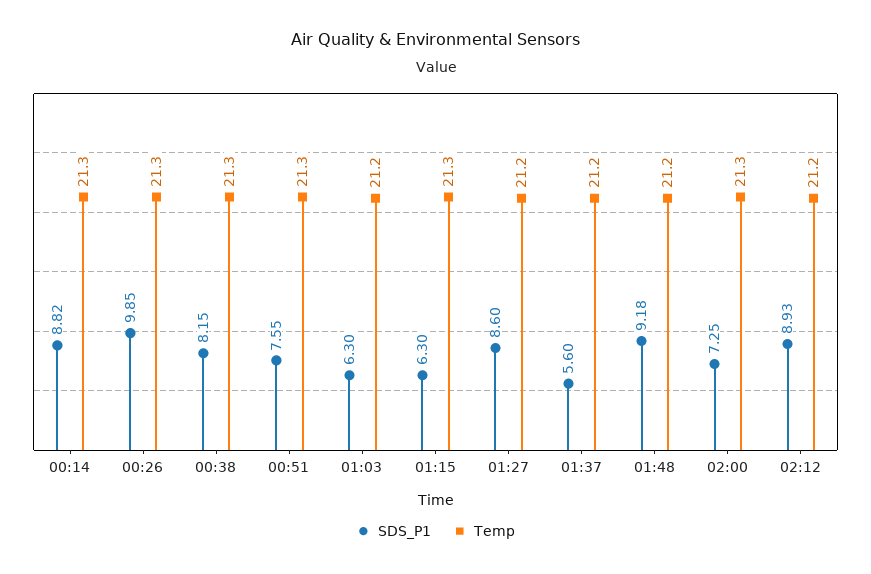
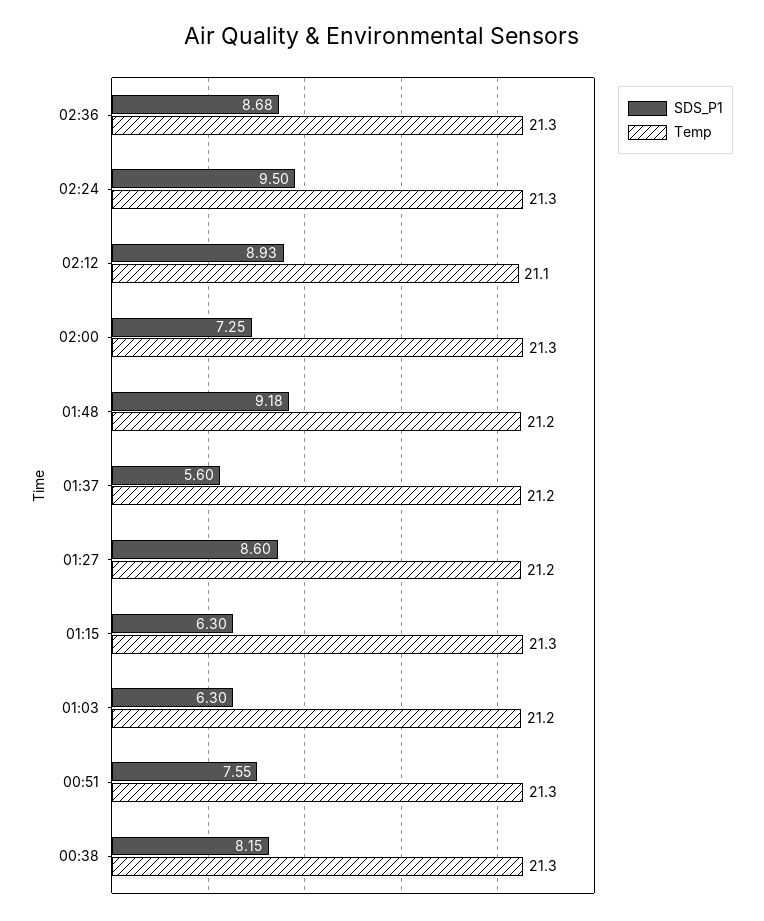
SDS_P1, 00:14: 8.82 -> none
Temp, 00:14: 21.3 -> none
SDS_P1, 00:26: 9.85 -> none
Temp, 00:26: 21.3 -> none
Temp, 02:12: 21.2 -> 21.1
SDS_P1, 02:36: none -> 8.68
Temp, 02:36: none -> 21.3
SDS_P1, 02:24: none -> 9.5
Temp, 02:24: none -> 21.3

